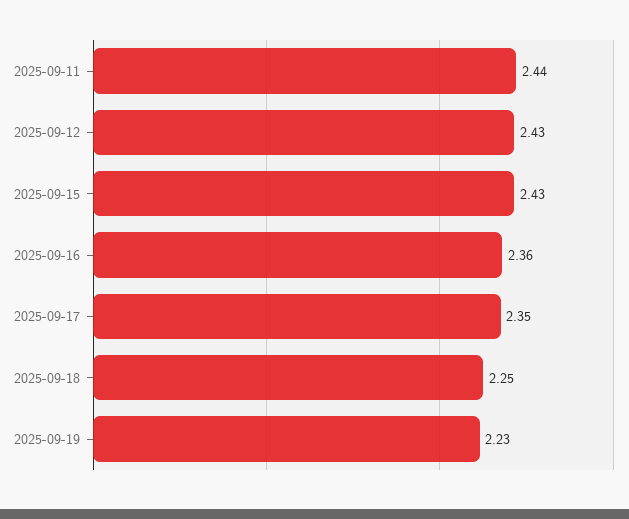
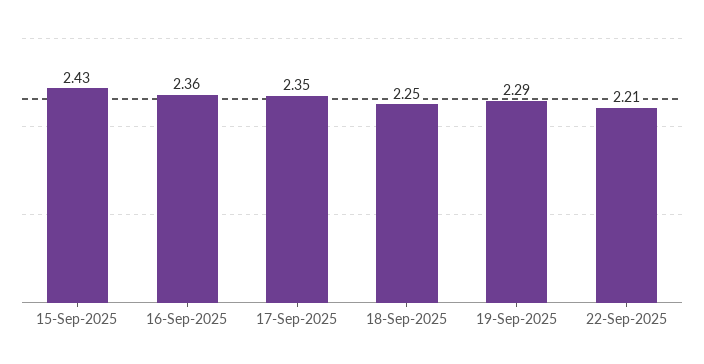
2025-09-11: 2.44 -> none
2025-09-12: 2.43 -> none
2025-09-19: 2.23 -> 2.29
22-Sep-2025: none -> 2.21

